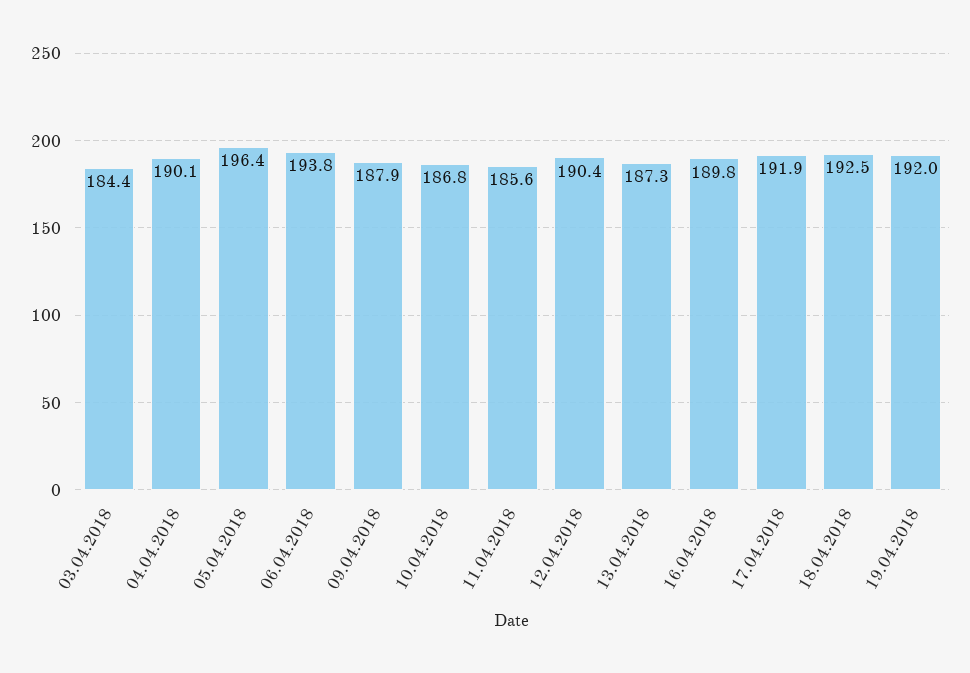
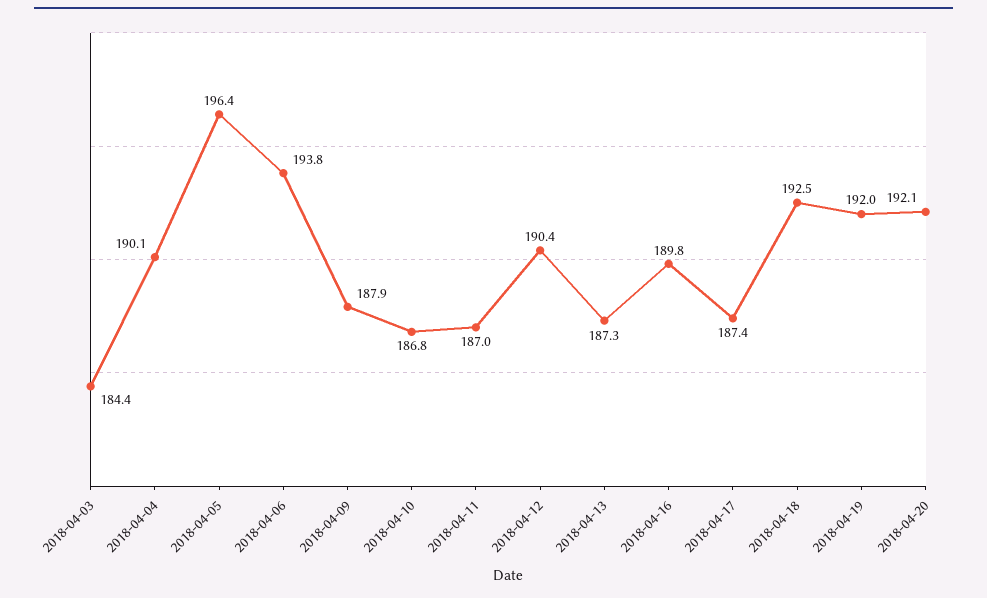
11.04.2018: 185.6 -> 187
17.04.2018: 191.9 -> 187.4
2018-04-20: none -> 192.1

